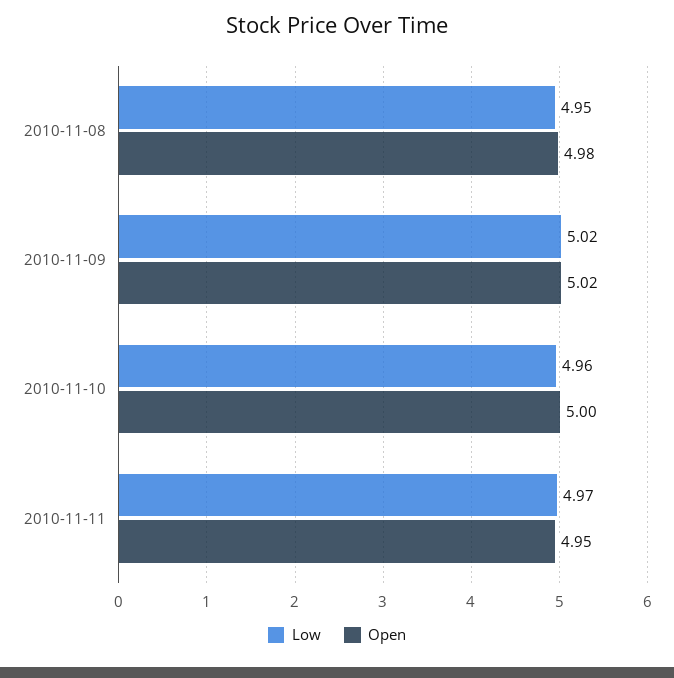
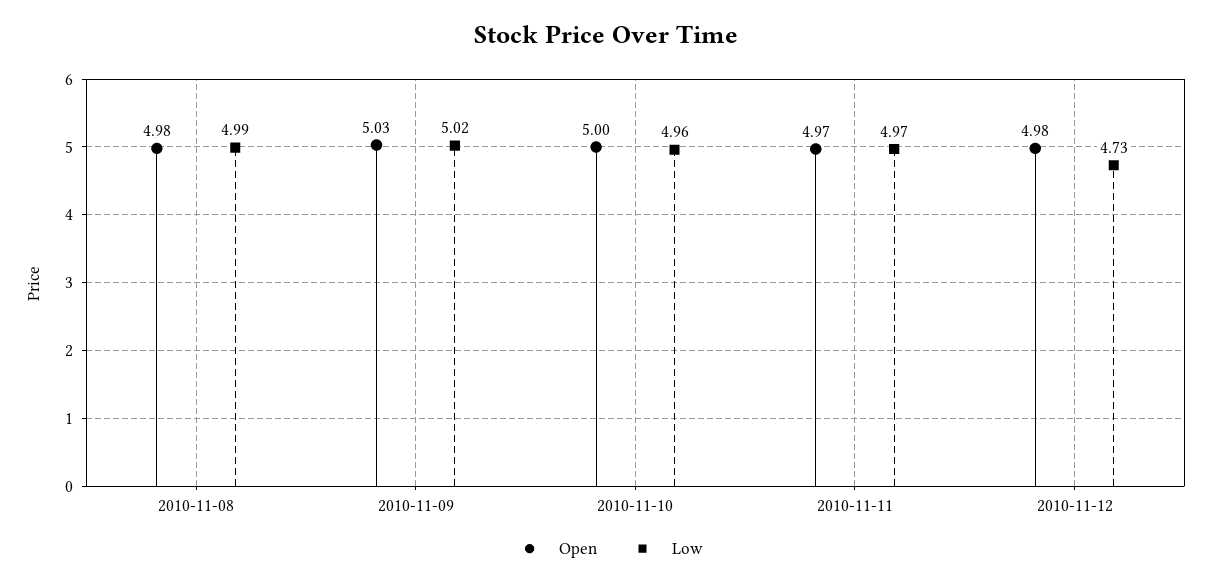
Low, 2010-11-08: 4.95 -> 4.99
Open, 2010-11-09: 5.02 -> 5.03
Open, 2010-11-11: 4.95 -> 4.97
Open, 2010-11-12: none -> 4.98
Low, 2010-11-12: none -> 4.73

